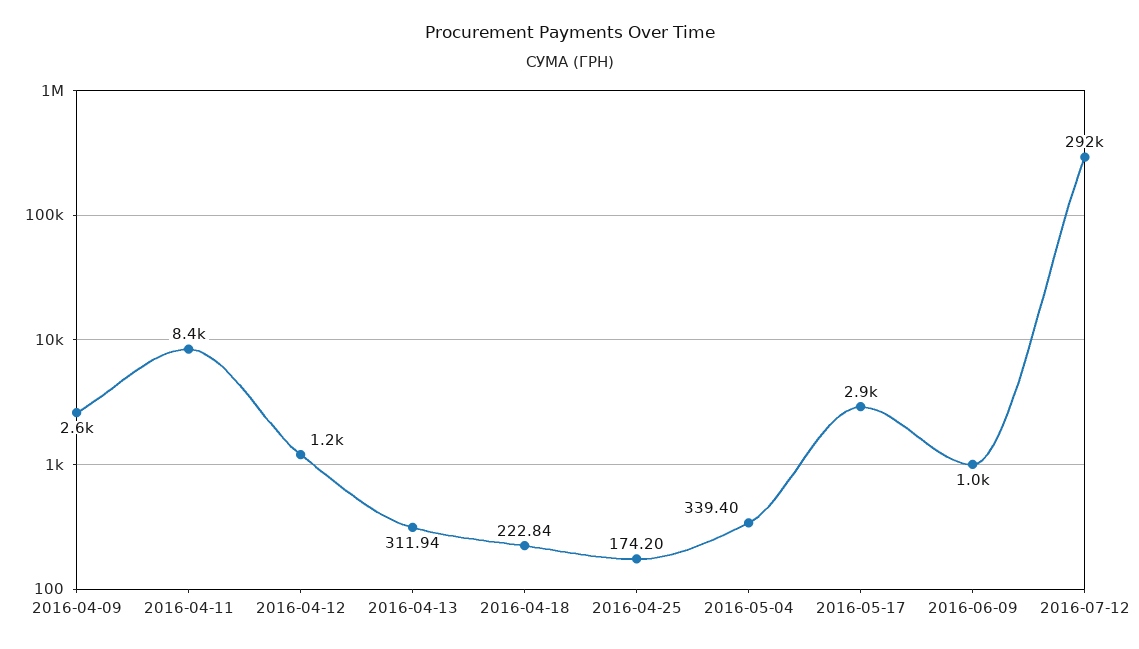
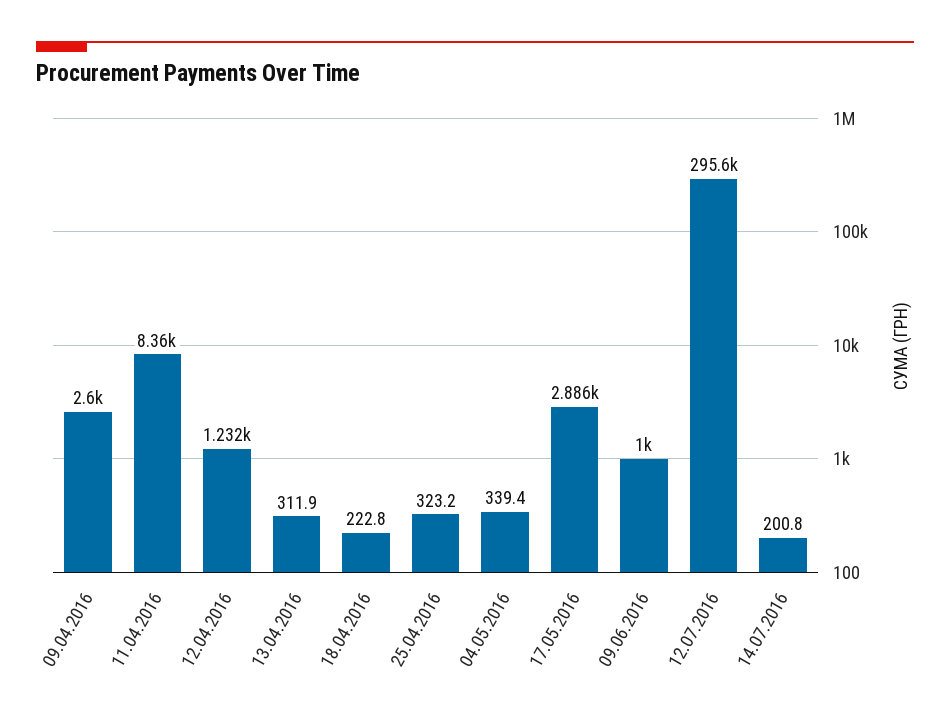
2016-04-25: 174.2 -> 323.2
2016-07-12: 292000 -> 295600
14.07.2016: none -> 200.8

